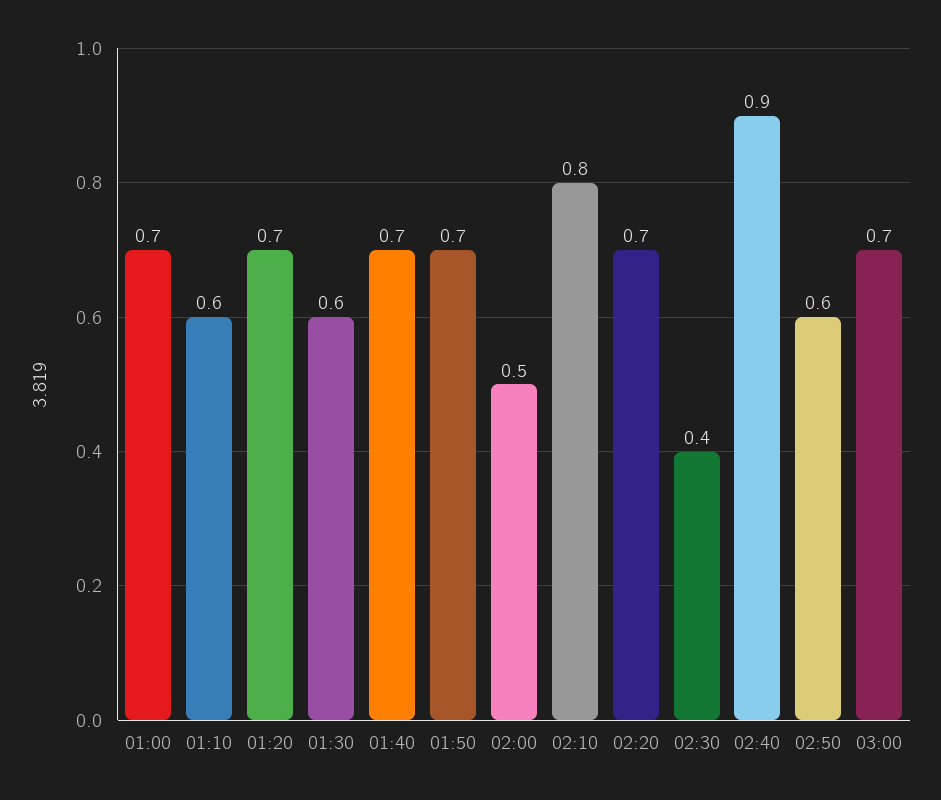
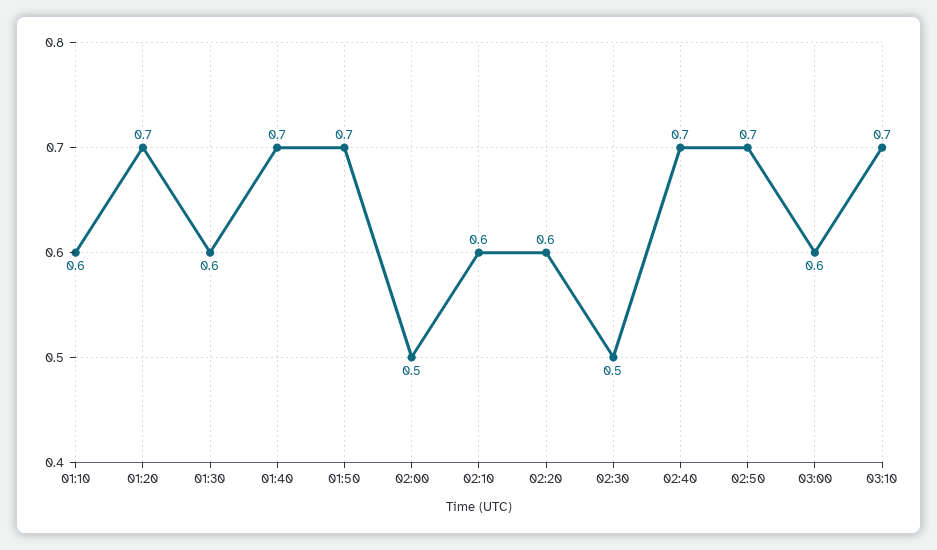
01:00: 0.7 -> none
02:10: 0.8 -> 0.6
02:20: 0.7 -> 0.6
02:30: 0.4 -> 0.5
02:40: 0.9 -> 0.7
02:50: 0.6 -> 0.7
03:00: 0.7 -> 0.6
03:10: none -> 0.7

